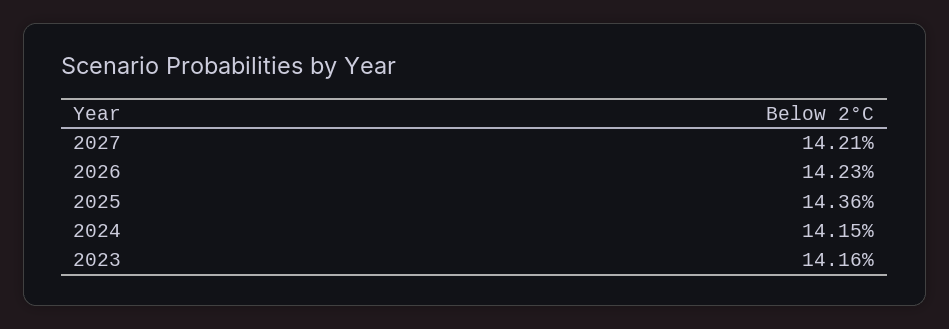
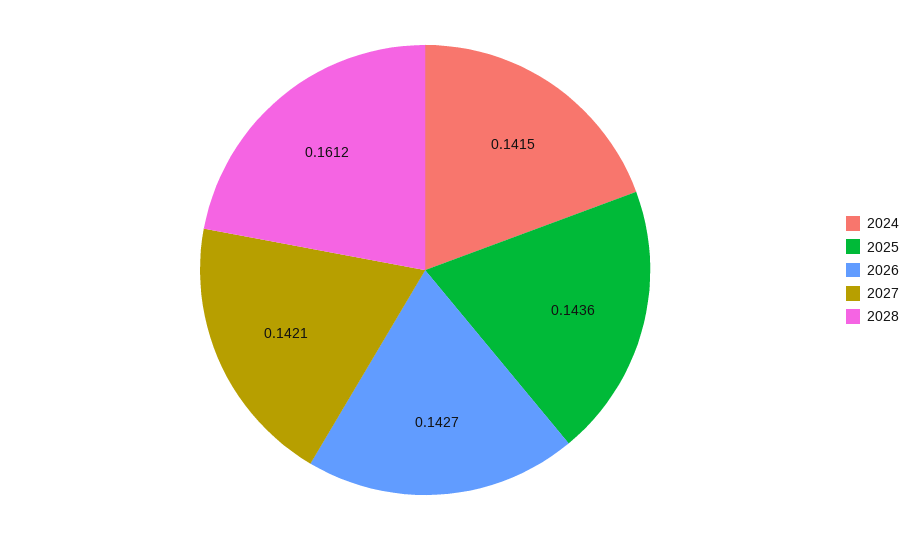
2026: 0.1423 -> 0.1427
2023: 0.1416 -> none
2028: none -> 0.1612

